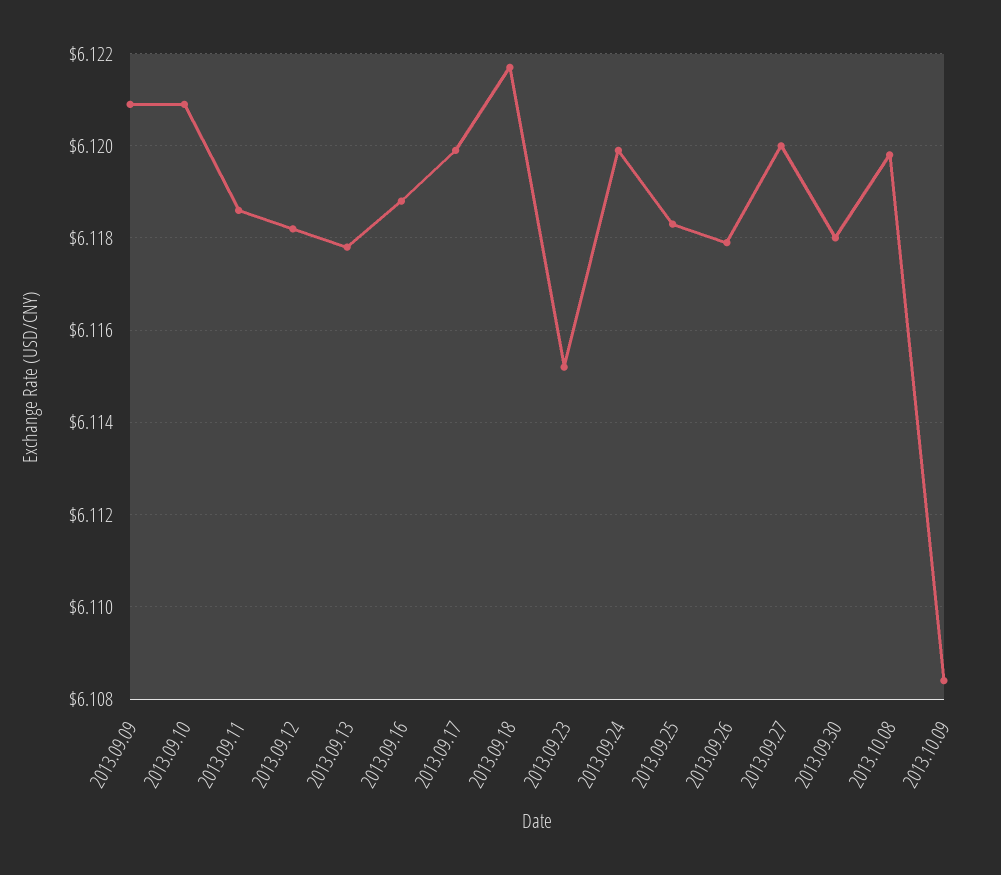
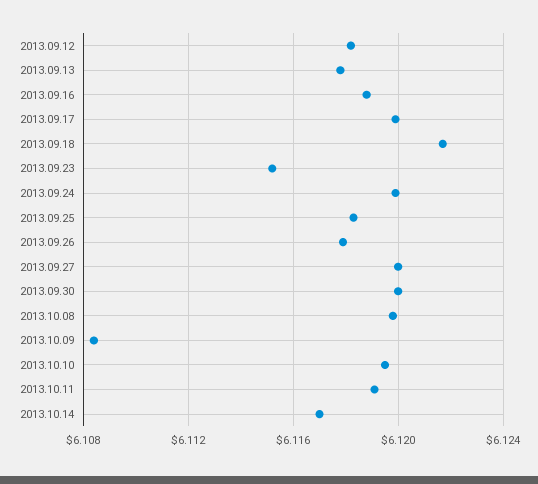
2013.09.09: 6.121 -> none
2013.09.10: 6.121 -> none
2013.09.11: 6.1185 -> none
2013.09.30: 6.118 -> 6.12
2013.10.10: none -> 6.1195
2013.10.11: none -> 6.119
2013.10.14: none -> 6.117

